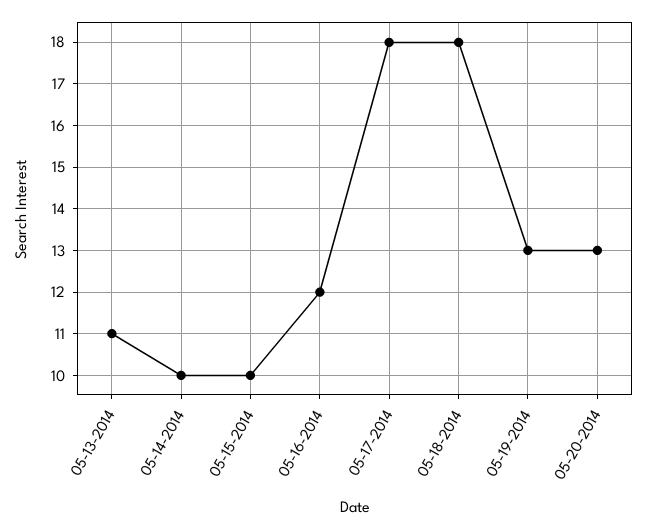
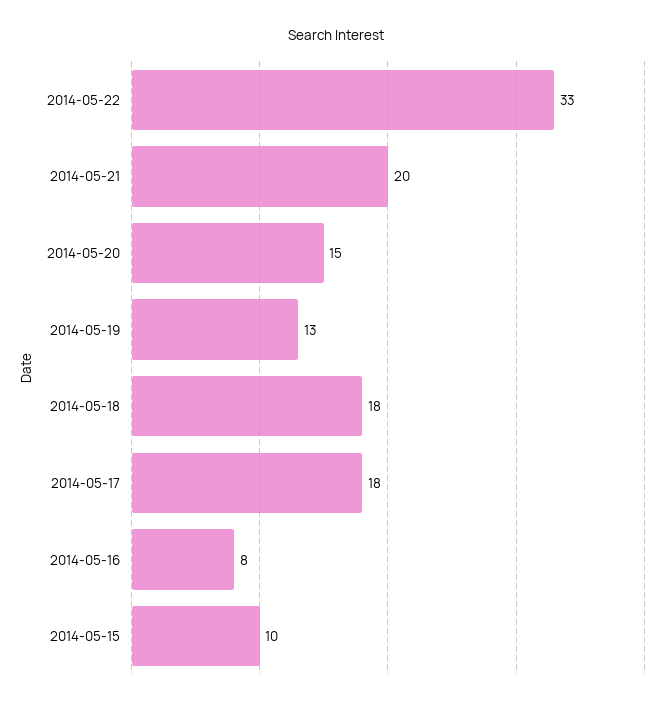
05-13-2014: 11 -> none
05-14-2014: 10 -> none
05-16-2014: 12 -> 8
05-20-2014: 13 -> 15
2014-05-22: none -> 33
2014-05-21: none -> 20

